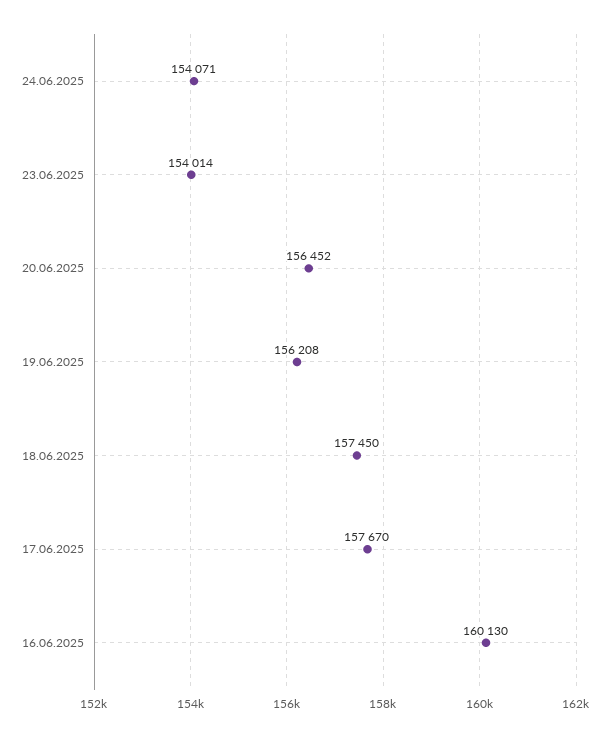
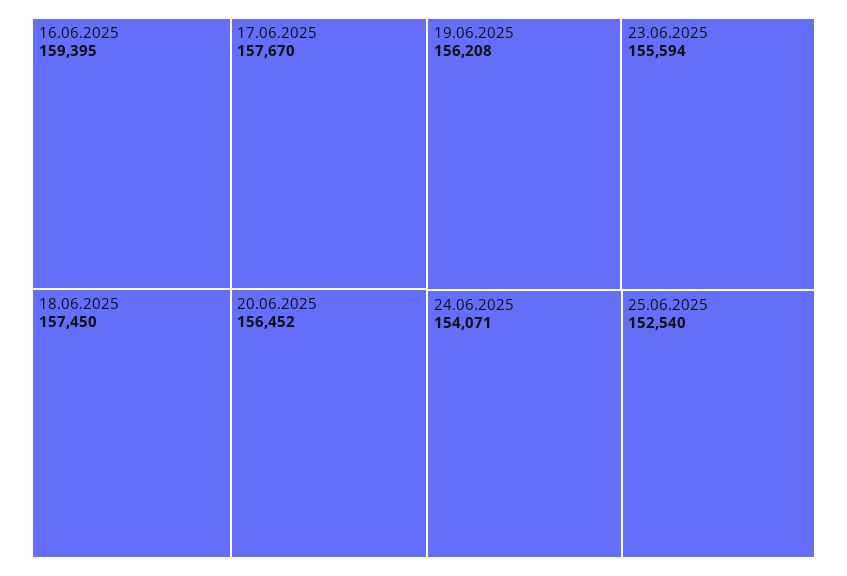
23.06.2025: 154014 -> 155594
16.06.2025: 160130 -> 159395
25.06.2025: none -> 152540

